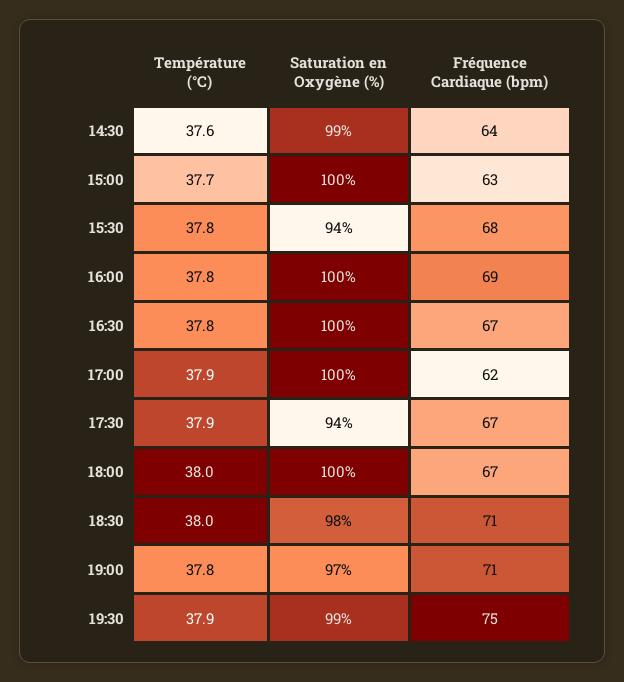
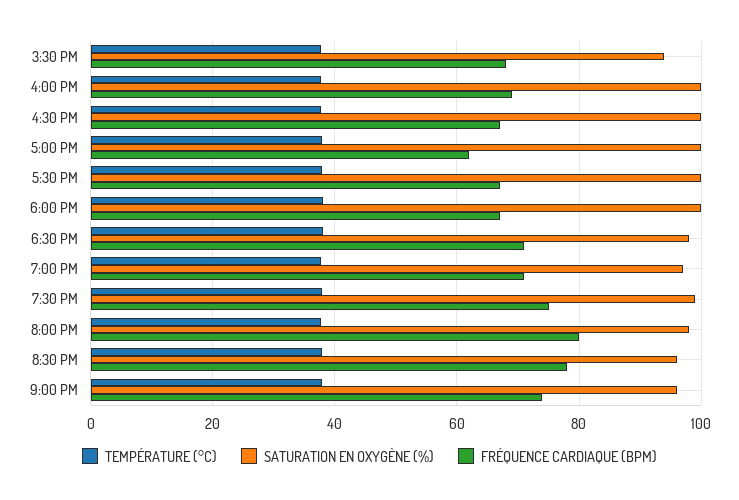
Température (°C), 14:30: 37.6 -> none
Saturation en Oxygène (%), 14:30: 99 -> none
Fréquence Cardiaque (bpm), 14:30: 64 -> none
Température (°C), 15:00: 37.7 -> none
Saturation en Oxygène (%), 15:00: 100 -> none
Fréquence Cardiaque (bpm), 15:00: 63 -> none
Saturation en Oxygène (%), 17:30: 94 -> 100
Température (°C), 8:00 PM: none -> 38
Saturation en Oxygène (%), 8:00 PM: none -> 98
Fréquence Cardiaque (bpm), 8:00 PM: none -> 80
Température (°C), 8:30 PM: none -> 38
Saturation en Oxygène (%), 8:30 PM: none -> 96
Fréquence Cardiaque (bpm), 8:30 PM: none -> 78
Température (°C), 9:00 PM: none -> 38
Saturation en Oxygène (%), 9:00 PM: none -> 96
Fréquence Cardiaque (bpm), 9:00 PM: none -> 74

